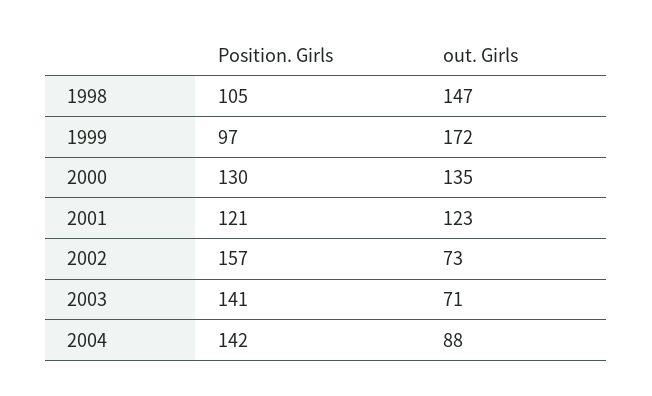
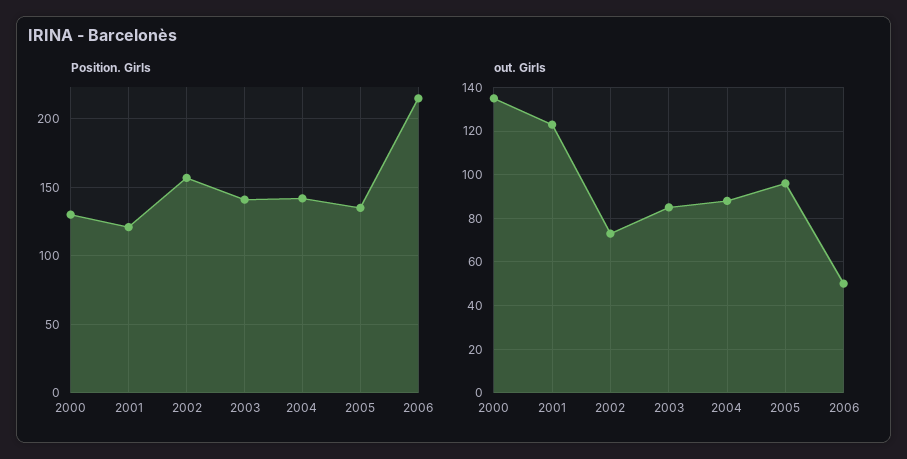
Position. Girls, 1998: 105 -> none
out. Girls, 1998: 147 -> none
Position. Girls, 1999: 97 -> none
out. Girls, 1999: 172 -> none
out. Girls, 2003: 71 -> 85
Position. Girls, 2005: none -> 135
Position. Girls, 2006: none -> 215
out. Girls, 2005: none -> 95
out. Girls, 2006: none -> 50

